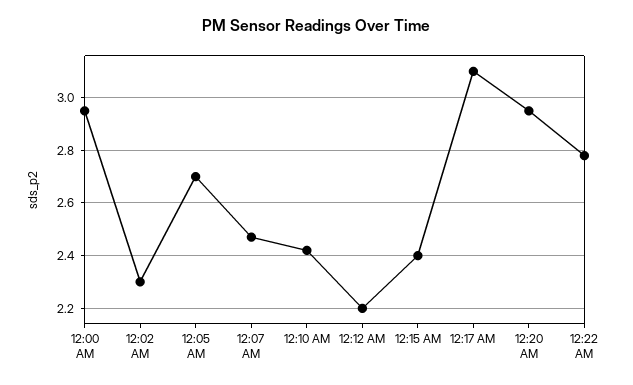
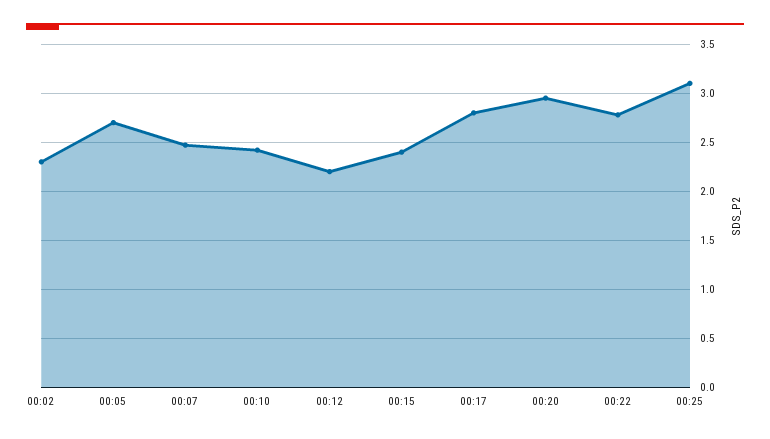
12:00 AM: 2.95 -> none
12:17 AM: 3.1 -> 2.8
00:25: none -> 3.1

